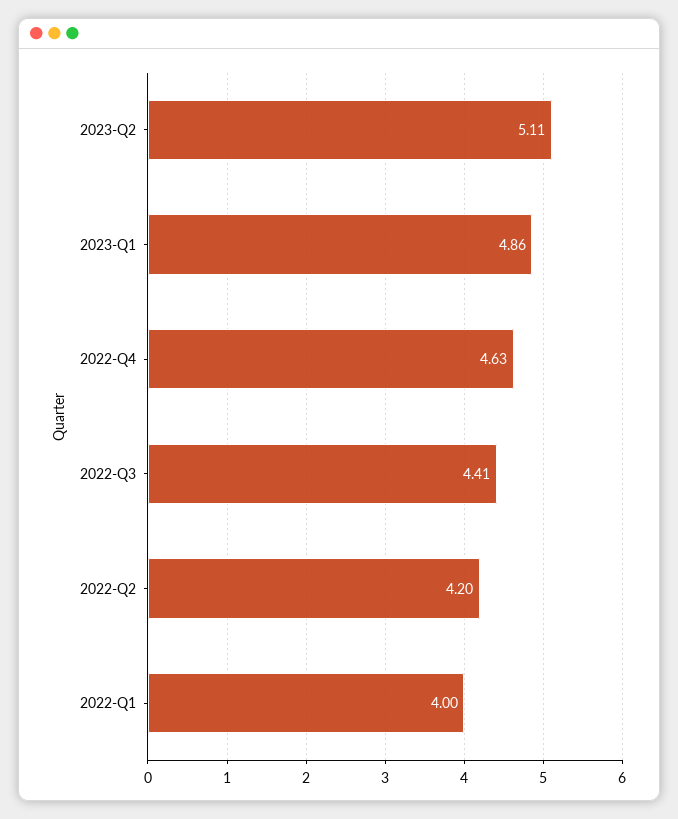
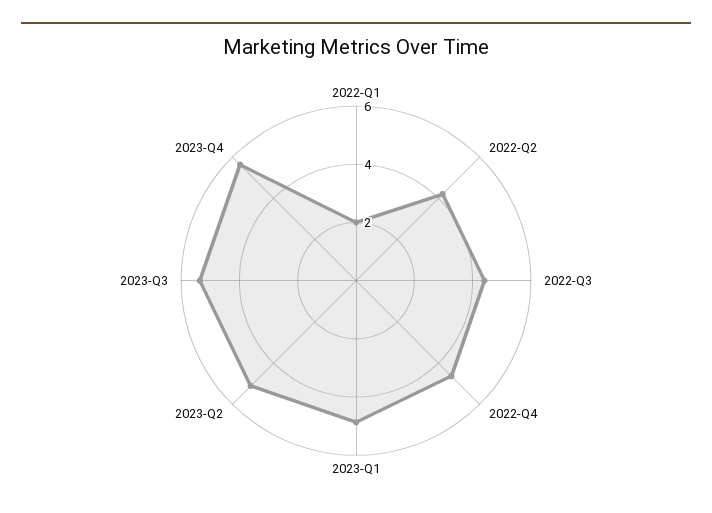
2022-Q1: 4 -> 2
2023-Q3: none -> 5.5
2023-Q4: none -> 5.5

